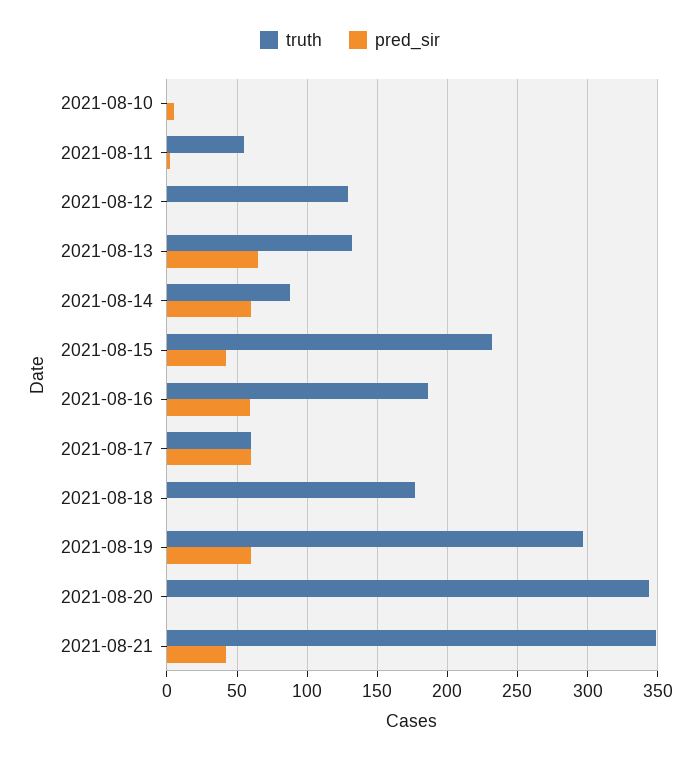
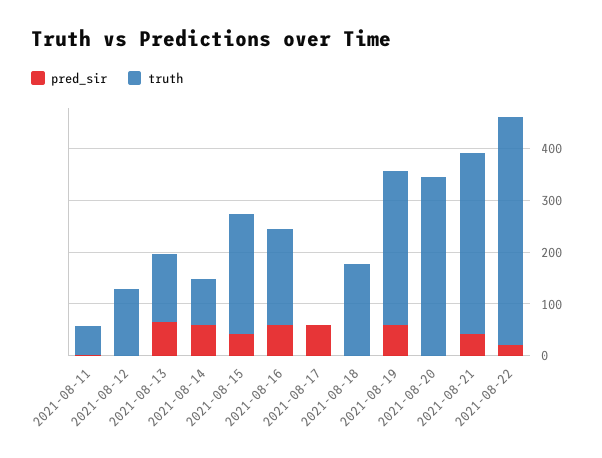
truth, 2021-08-10: 0 -> none
pred_sir, 2021-08-10: 5 -> none
truth, 2021-08-17: 60 -> 0
pred_sir, 2021-08-22: none -> 20
truth, 2021-08-22: none -> 440

